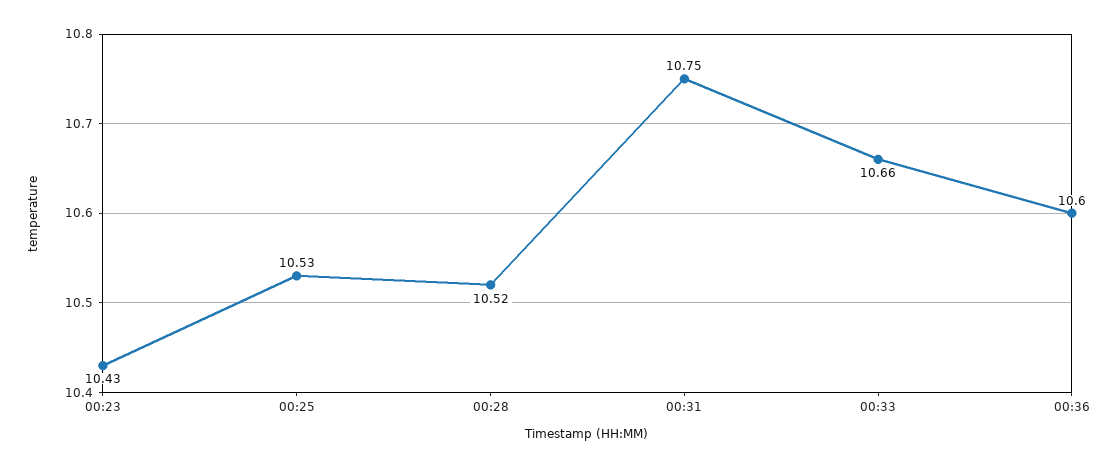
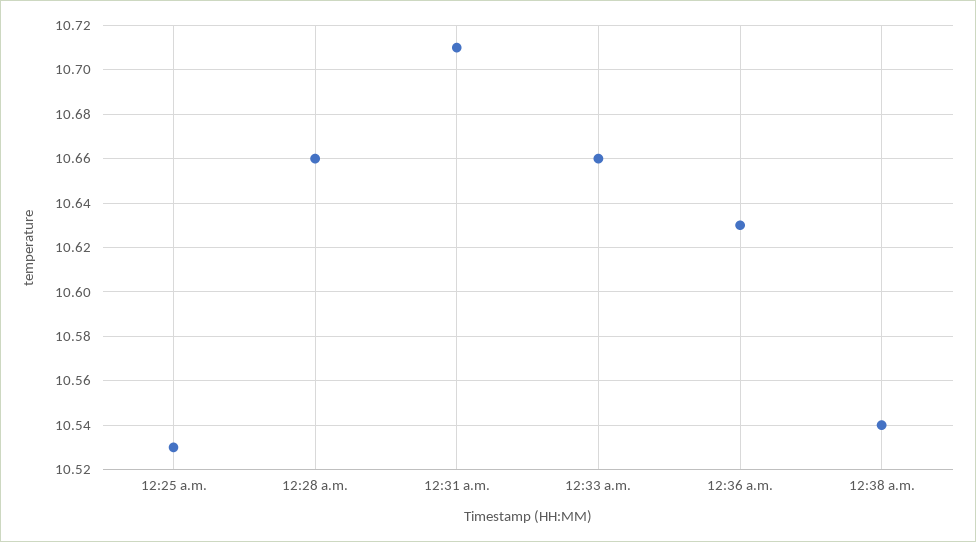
00:23: 10.43 -> none
00:28: 10.52 -> 10.66
00:31: 10.75 -> 10.71
00:36: 10.6 -> 10.63
12:38 a.m.: none -> 10.54

